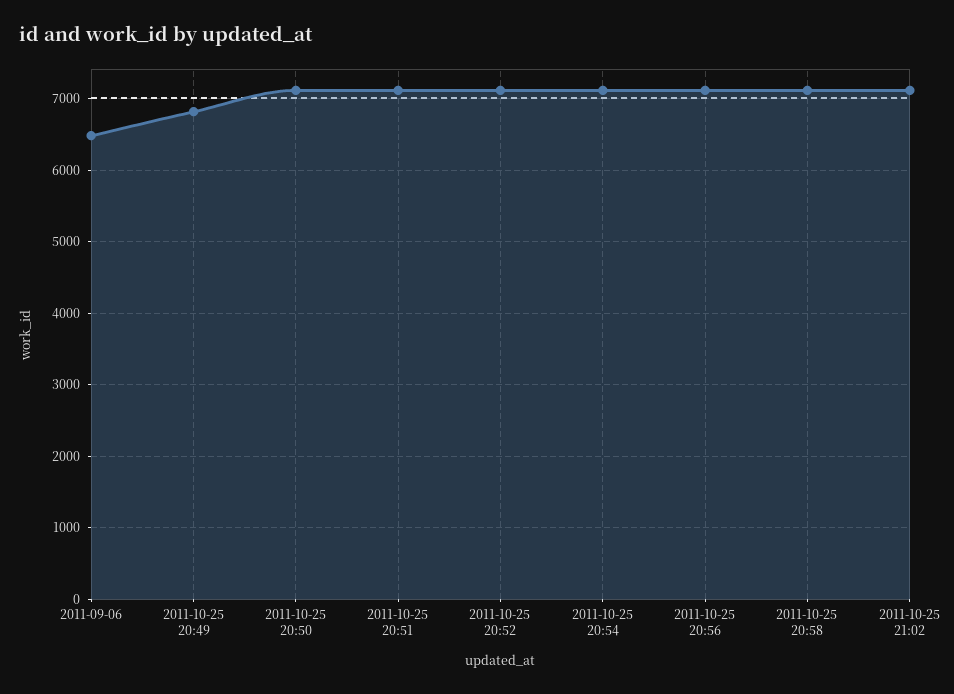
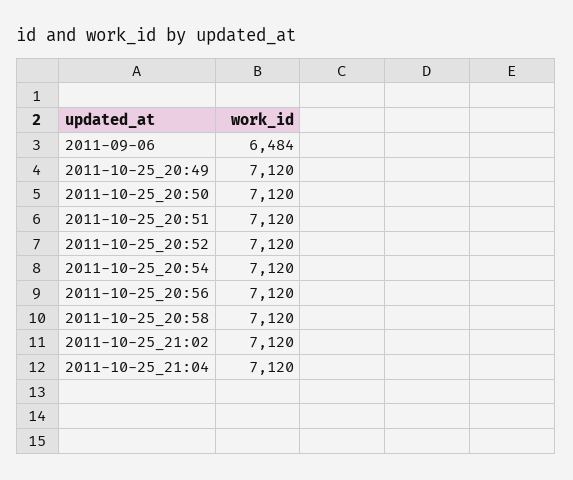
2011-10-25 20:49: 6800 -> 7120
2011-10-25_21:04: none -> 7120

